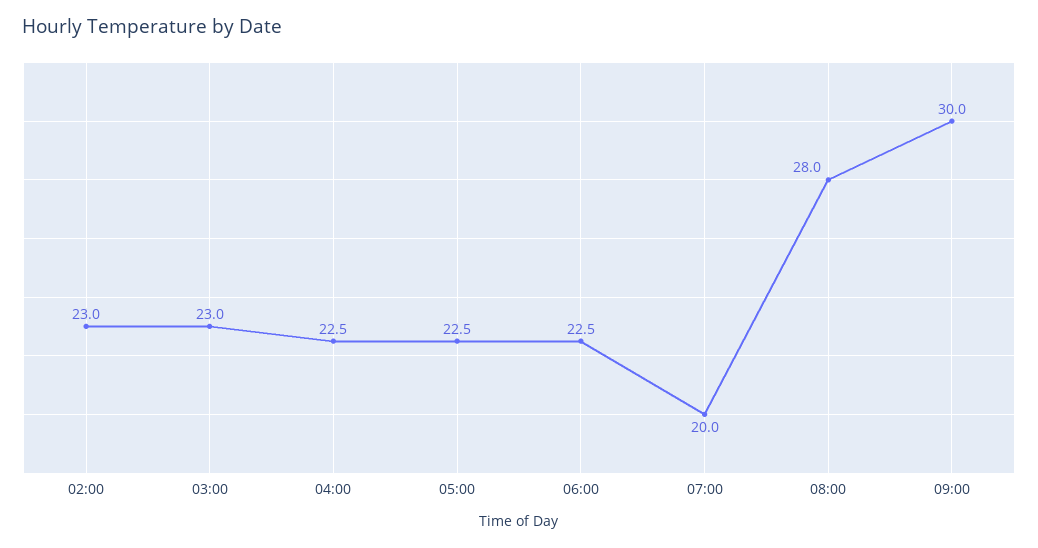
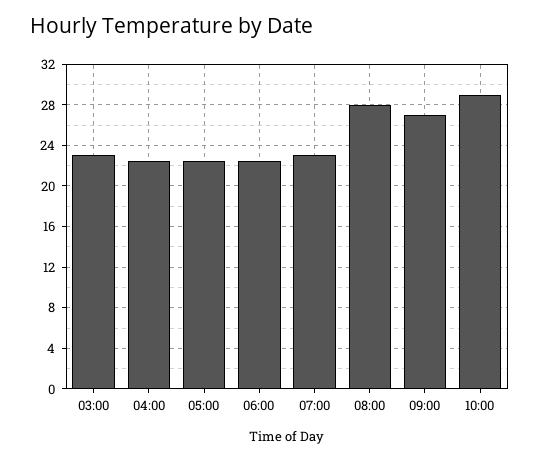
02:00: 23 -> none
07:00: 20 -> 23
09:00: 30 -> 27
10:00: none -> 29

